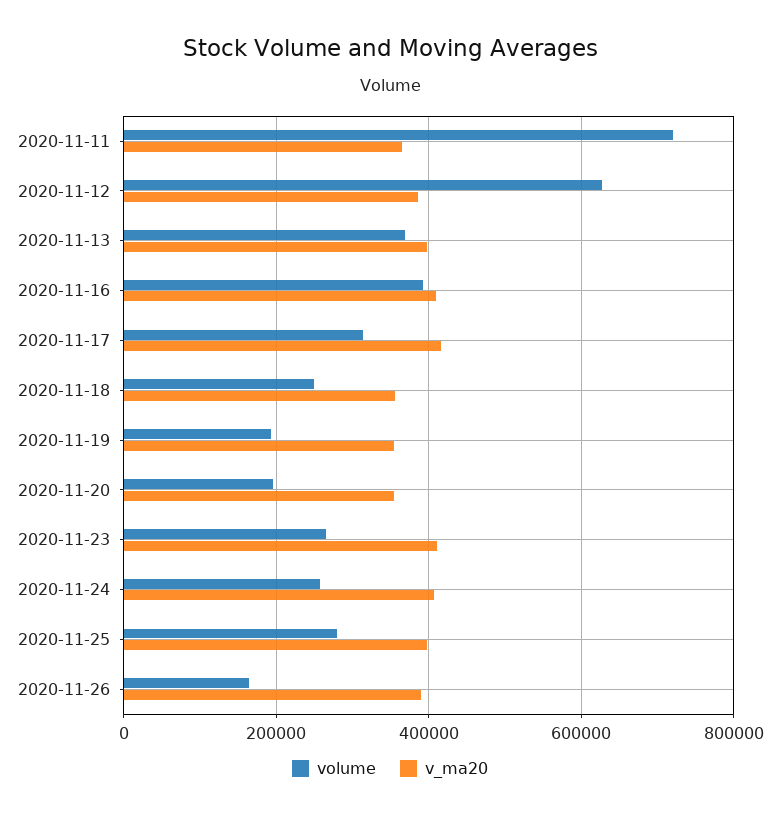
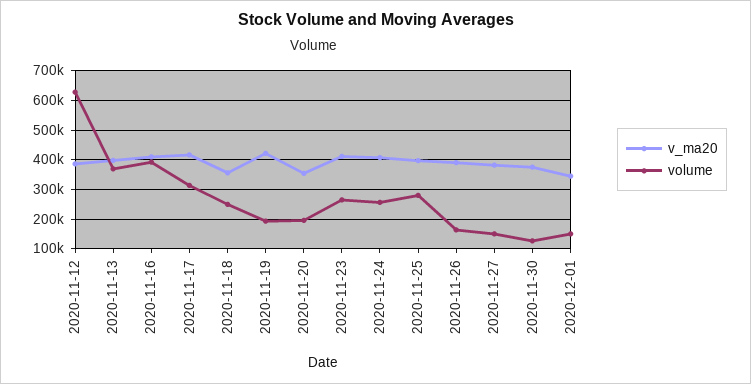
volume, 2020-11-11: 720000 -> none
v_ma20, 2020-11-11: 360000 -> none
v_ma20, 2020-11-19: 360000 -> 425000
v_ma20, 2020-11-27: none -> 375000
volume, 2020-11-27: none -> 150000
v_ma20, 2020-11-30: none -> 375000
volume, 2020-11-30: none -> 125000
v_ma20, 2020-12-01: none -> 350000
volume, 2020-12-01: none -> 150000

